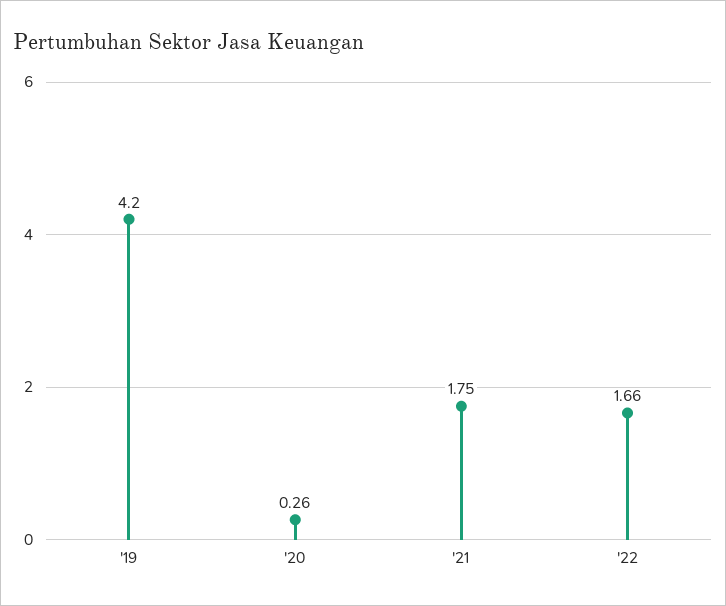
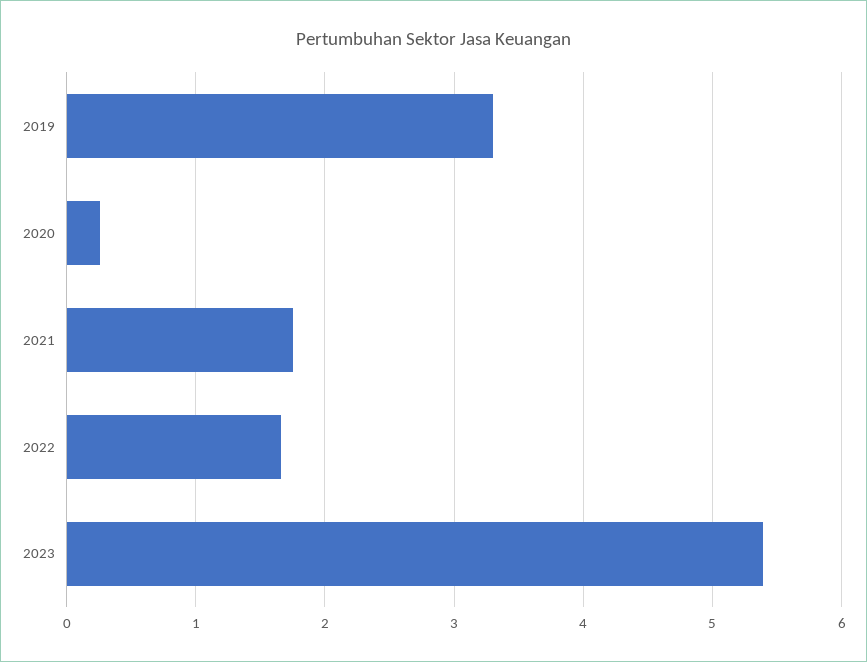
'19: 4.2 -> 3.3
2023: none -> 5.4

